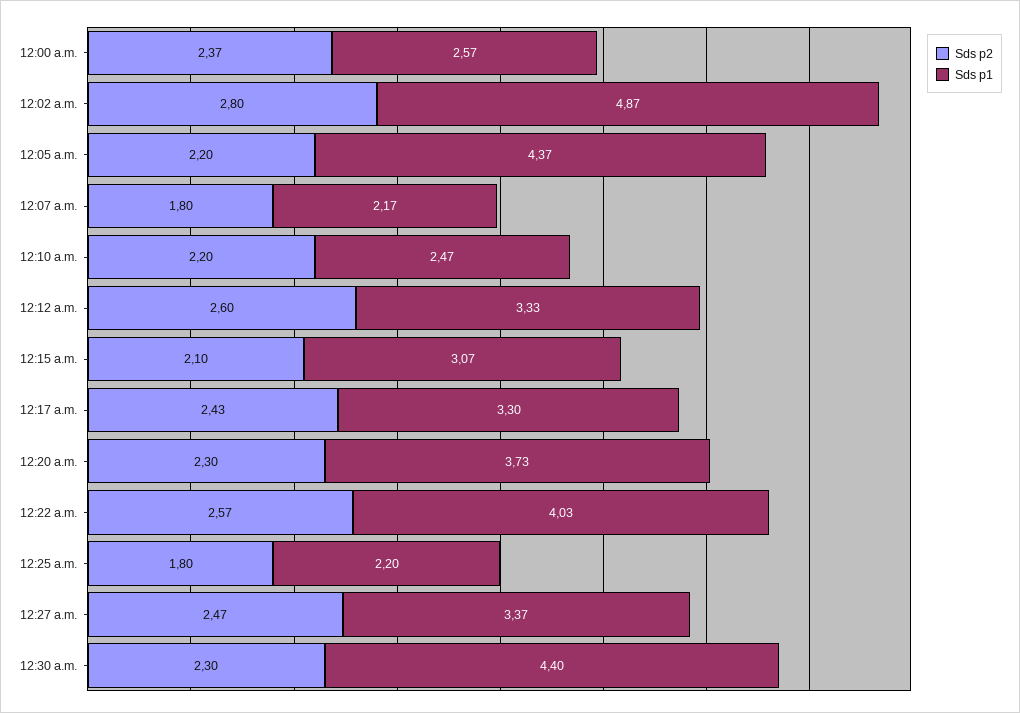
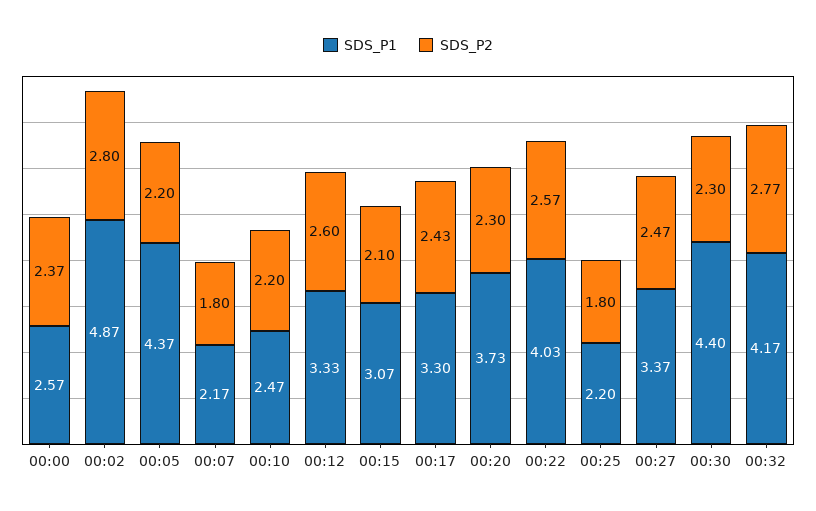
Sds p1, 00:32: none -> 4.17
Sds p2, 00:32: none -> 2.77

